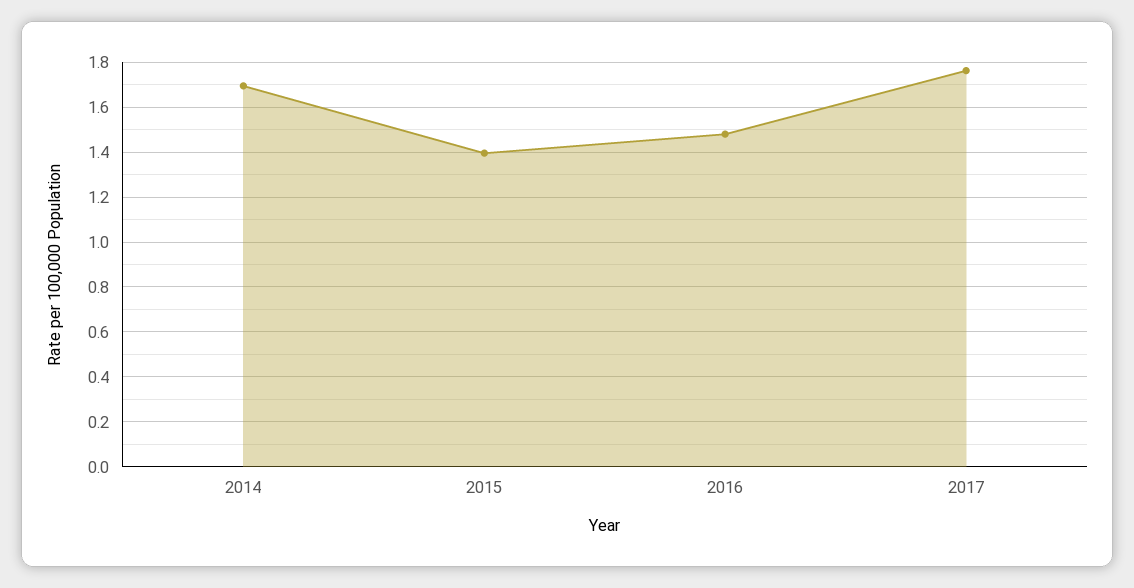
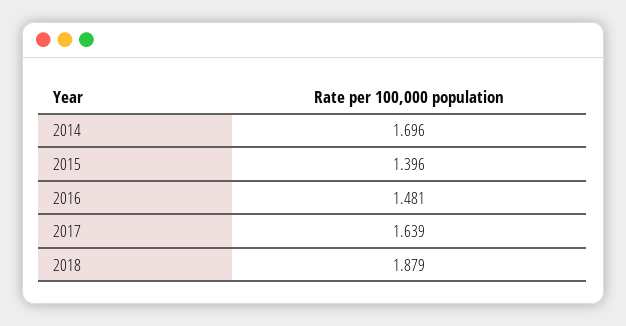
2017: 1.75 -> 1.639
2018: none -> 1.879

